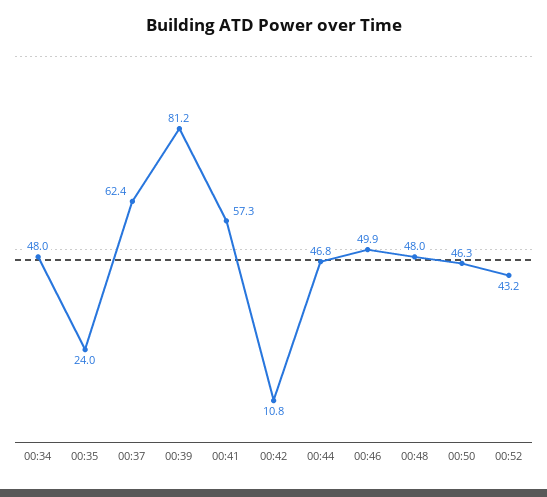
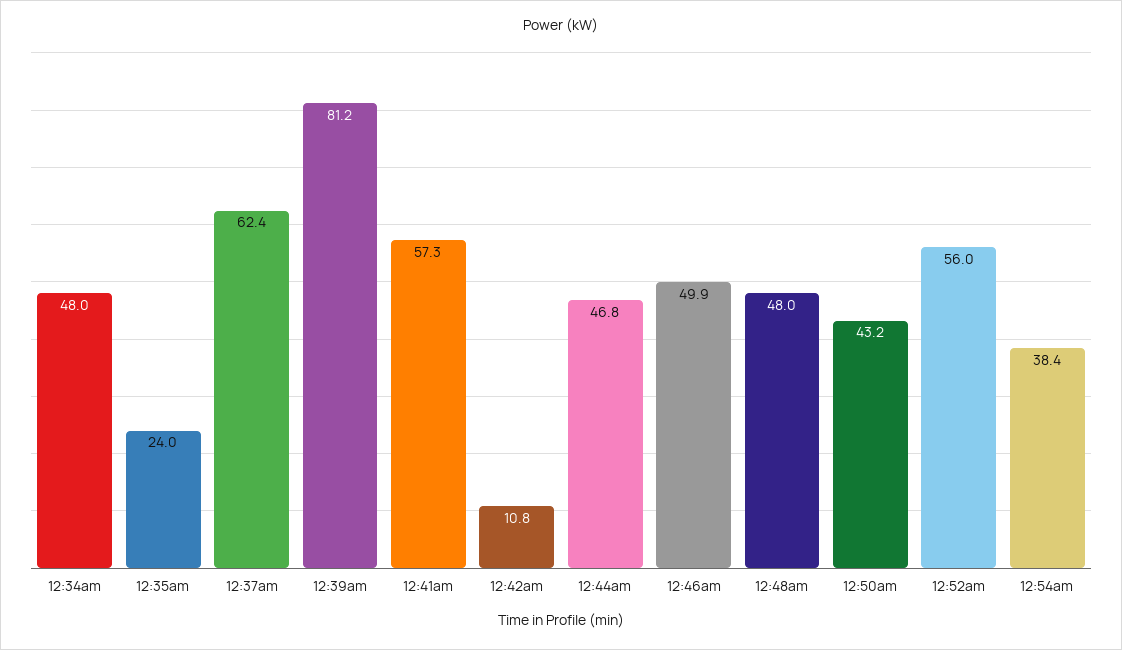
00:50: 46.3 -> 43.2
00:52: 43.2 -> 56
12:54am: none -> 38.4

